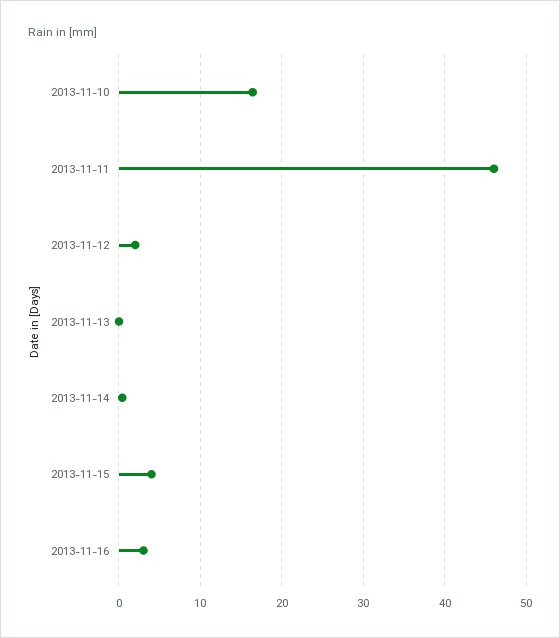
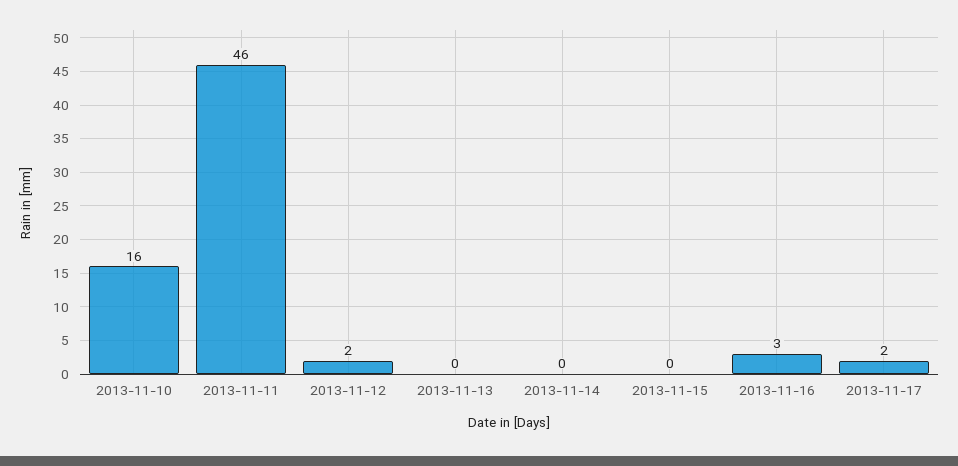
2013-11-15: 4 -> 0
2013-11-17: none -> 2

